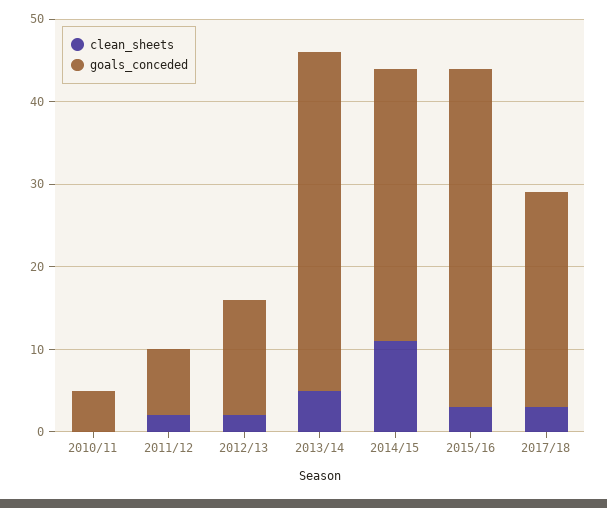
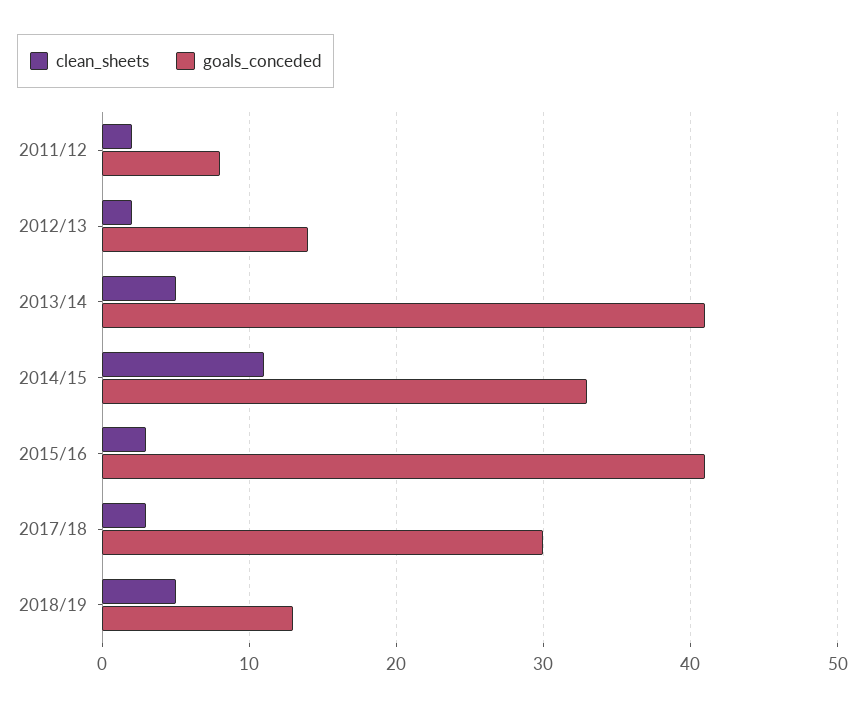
clean_sheets, 2010/11: 0 -> none
goals_conceded, 2010/11: 5 -> none
goals_conceded, 2017/18: 26 -> 30
clean_sheets, 2018/19: none -> 5
goals_conceded, 2018/19: none -> 13

